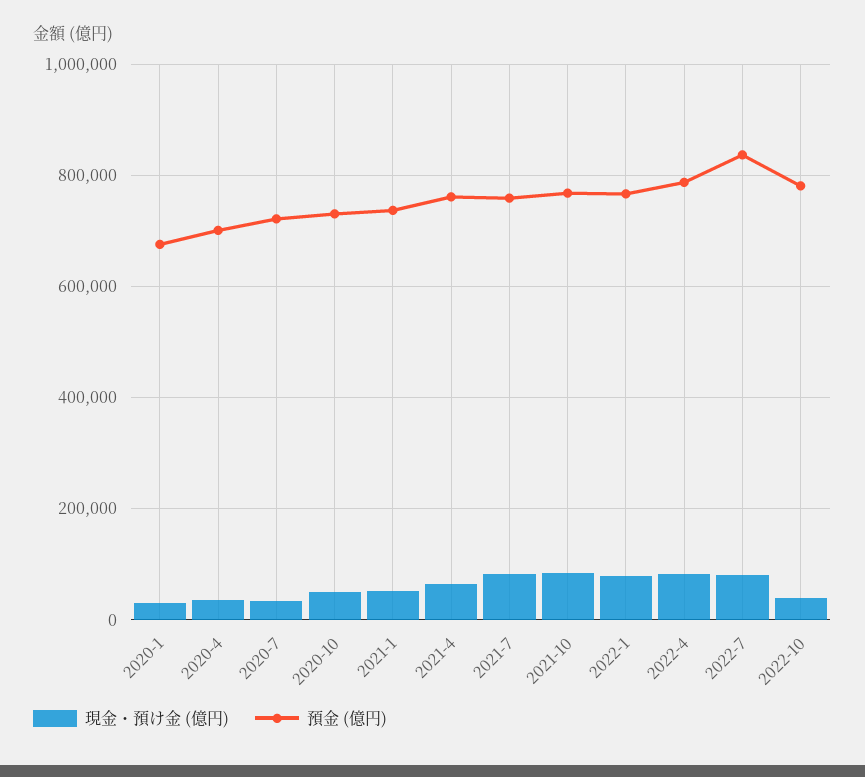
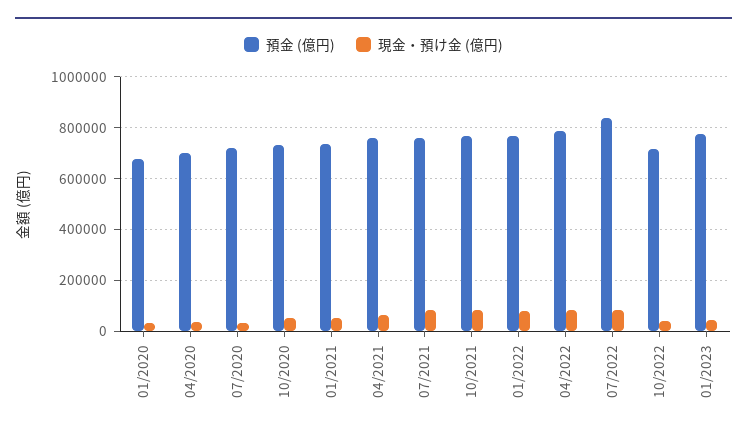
預金 (億円), 2022-10: 780000 -> 725000
預金 (億円), 01/2023: none -> 775000
現金・預け金 (億円), 01/2023: none -> 50000

